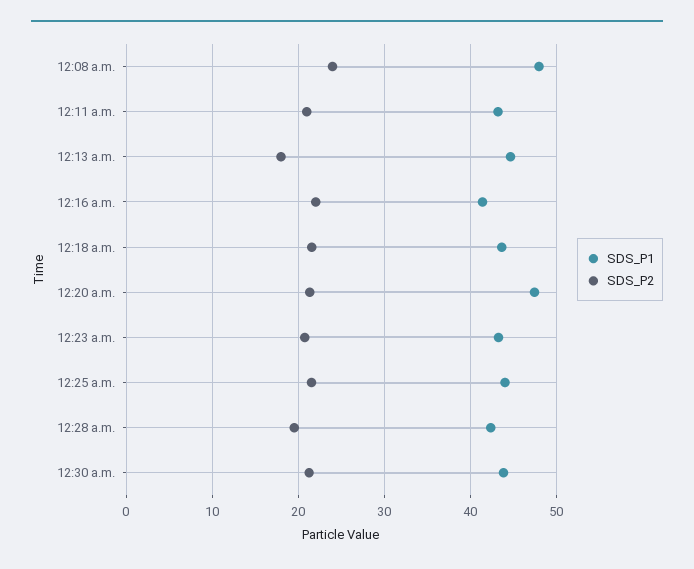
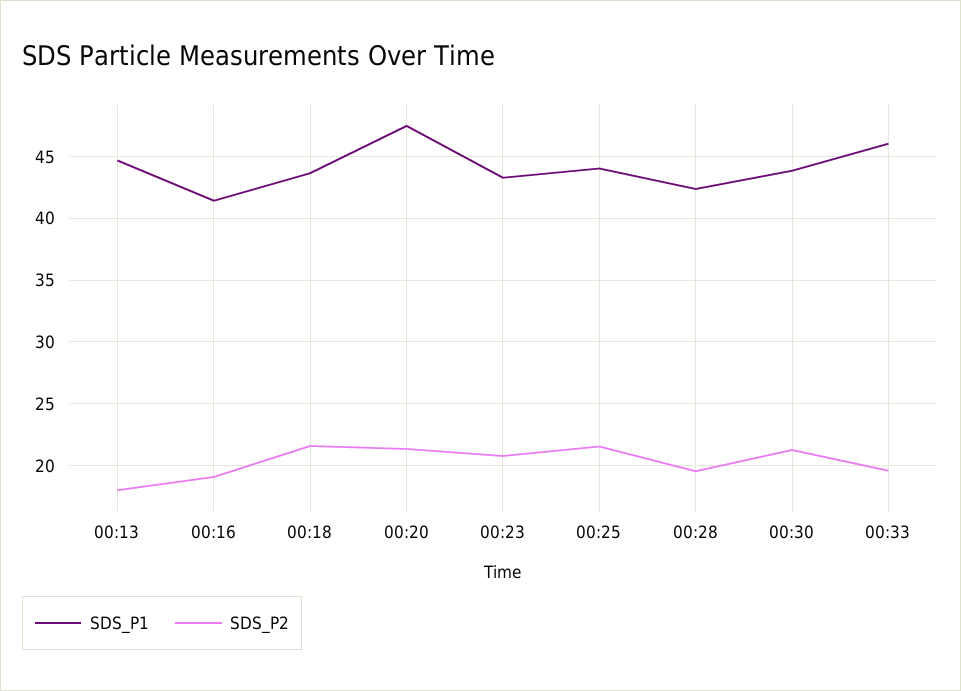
SDS_P1, 12:08 a.m.: 48 -> none
SDS_P2, 12:08 a.m.: 24 -> none
SDS_P1, 12:11 a.m.: 43 -> none
SDS_P2, 12:11 a.m.: 21 -> none
SDS_P2, 12:16 a.m.: 22 -> 19
SDS_P1, 00:33: none -> 46
SDS_P2, 00:33: none -> 19.5

